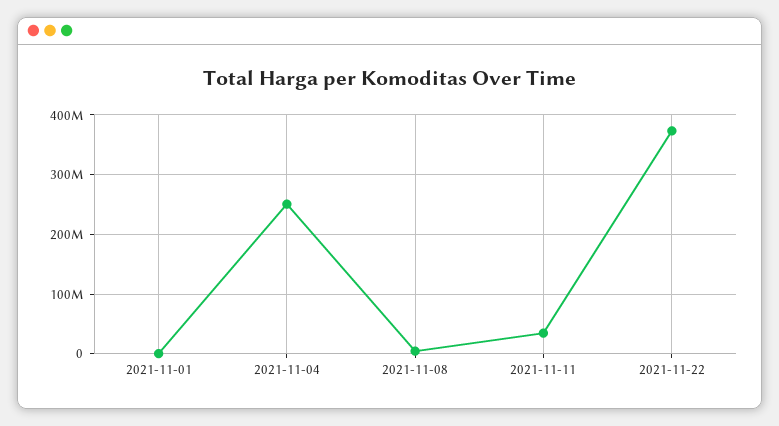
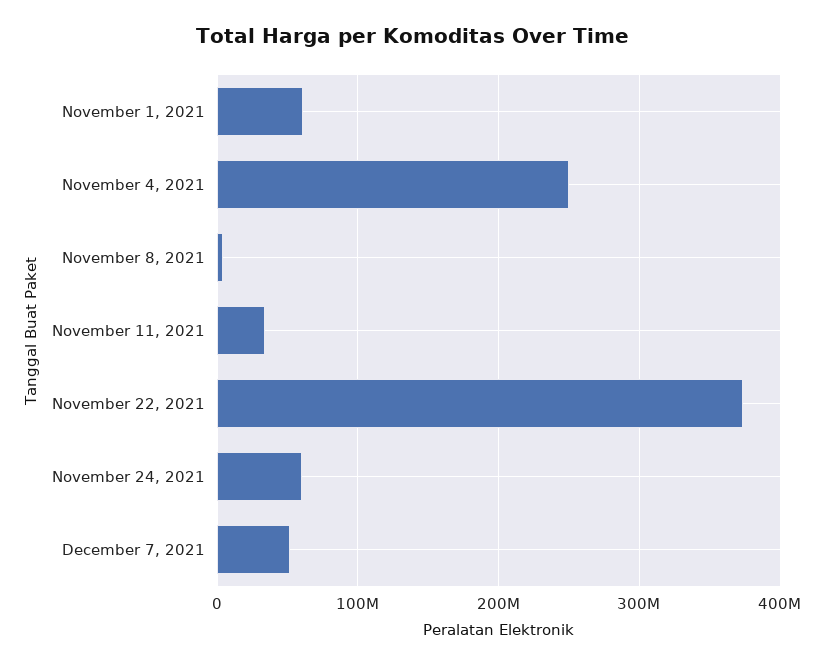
2021-11-01: 0 -> 60000000
November 24, 2021: none -> 60000000
December 7, 2021: none -> 50000000

